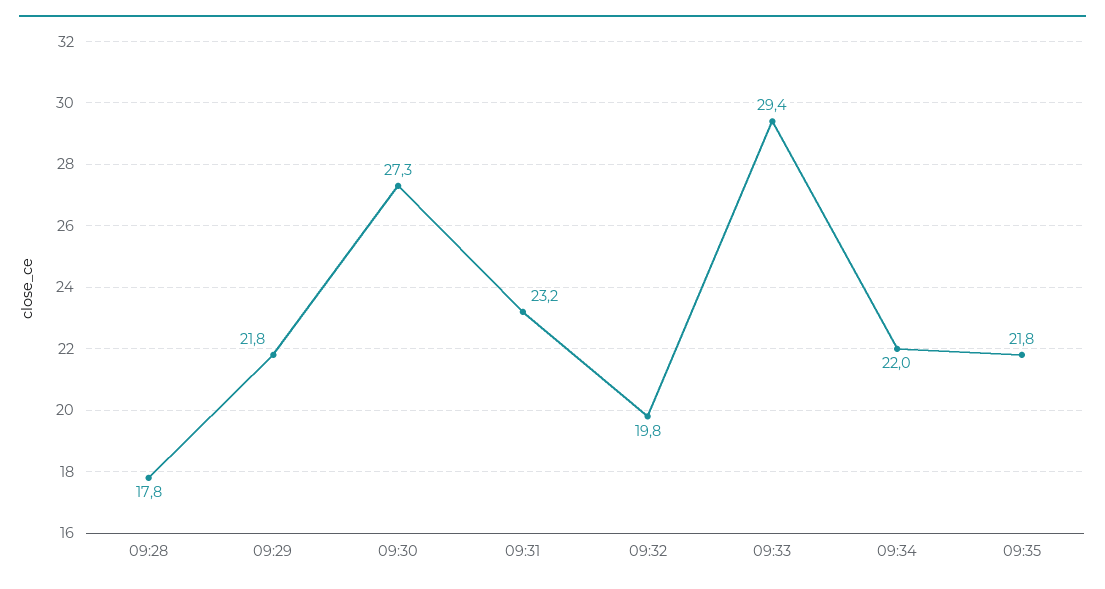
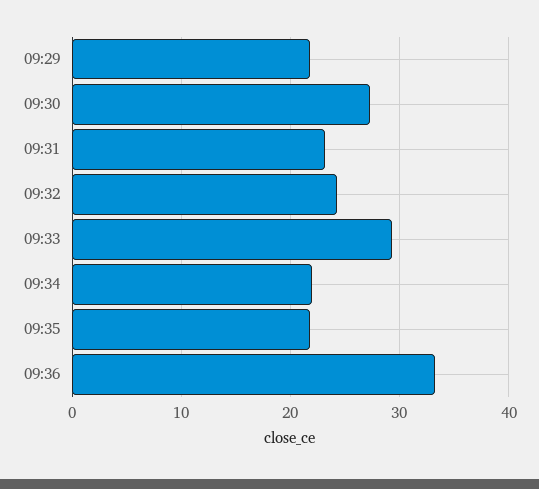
09:28: 17.8 -> none
09:32: 19.8 -> 24
09:36: none -> 33

